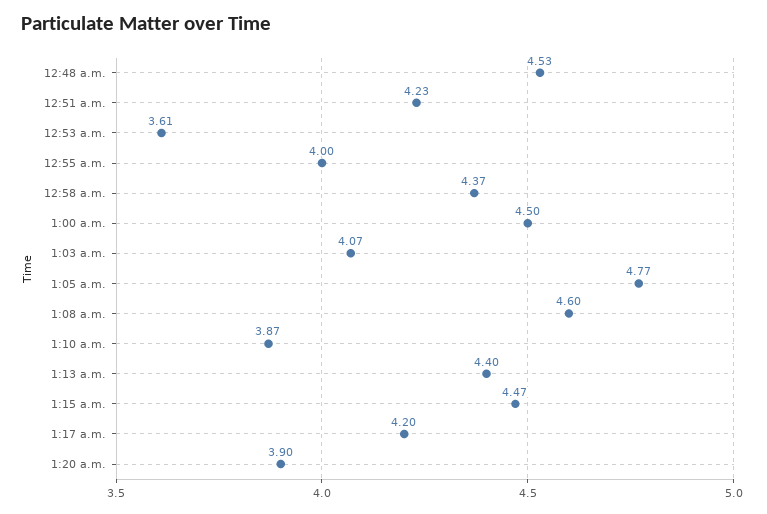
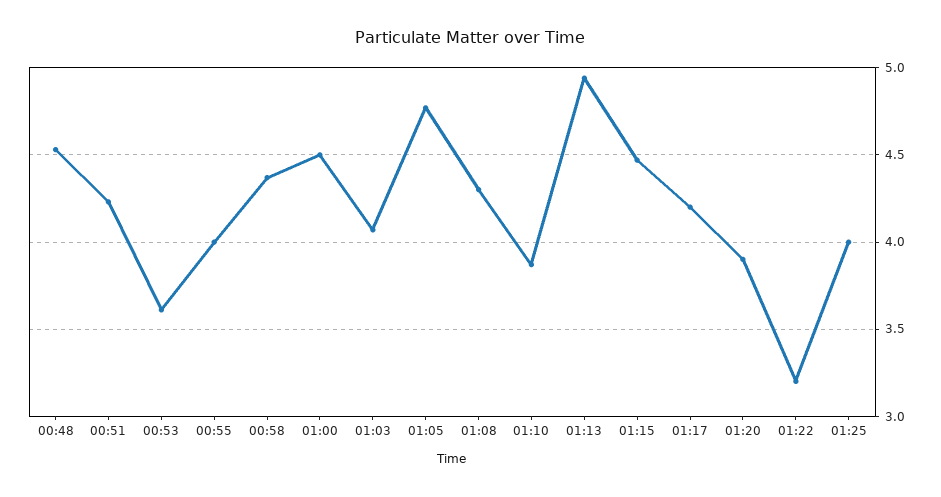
1:08 a.m.: 4.6 -> 4.3
1:13 a.m.: 4.4 -> 4.95
01:22: none -> 3.2
01:25: none -> 4

